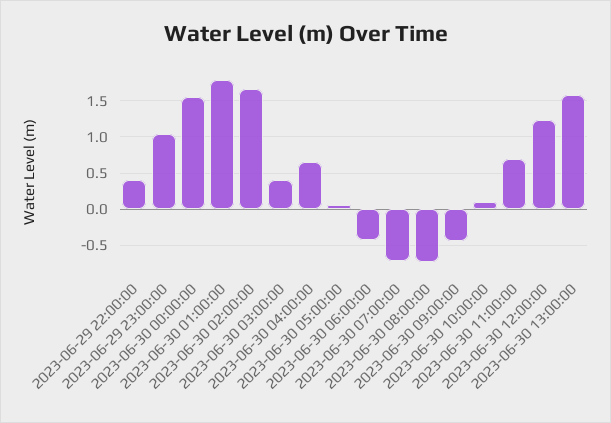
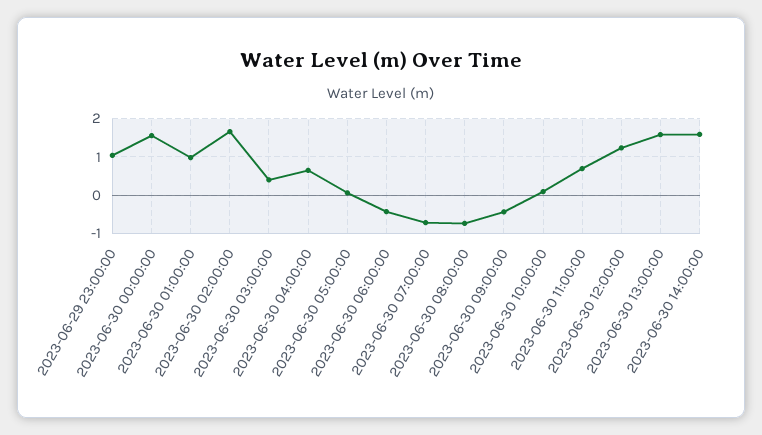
2023-06-29 22:00:00: 0.4 -> none
2023-06-30 01:00:00: 1.8 -> 1
2023-06-30 14:00:00: none -> 1.6

